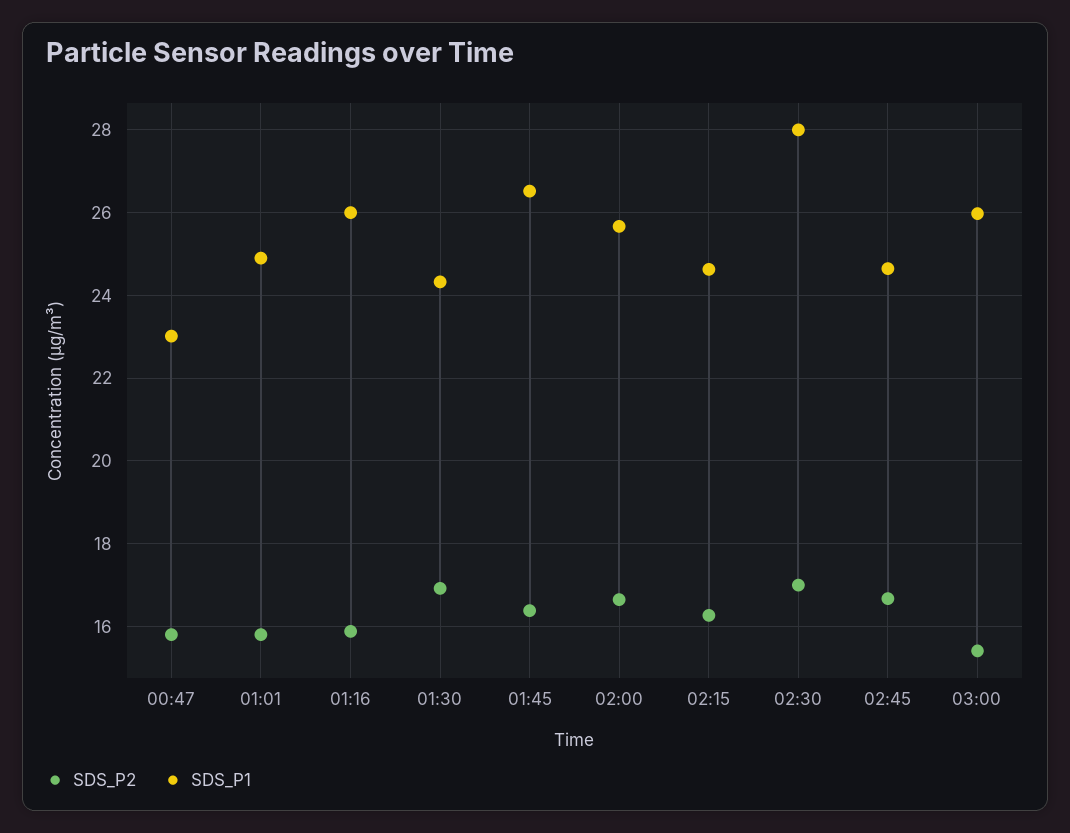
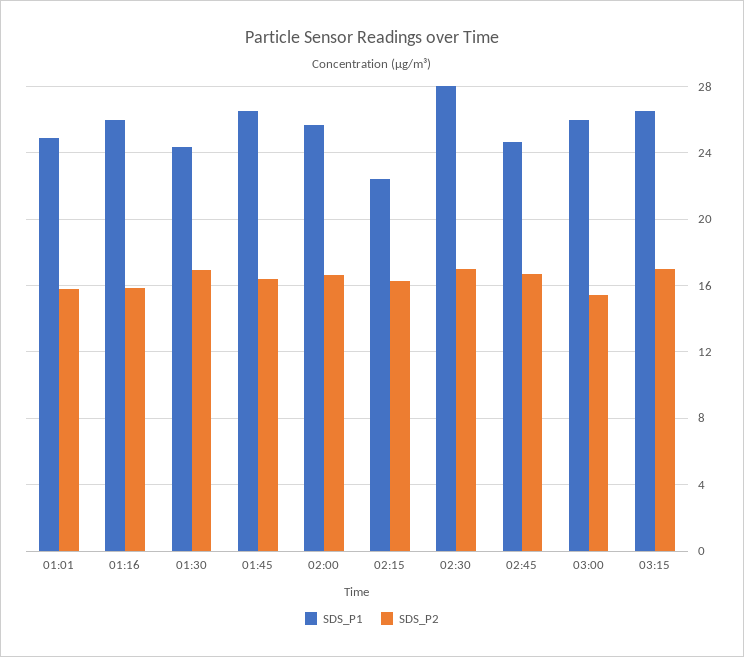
SDS_P2, 00:47: 15.8 -> none
SDS_P1, 00:47: 23 -> none
SDS_P1, 02:15: 24.6 -> 22.5
SDS_P1, 03:15: none -> 26.5
SDS_P2, 03:15: none -> 17

